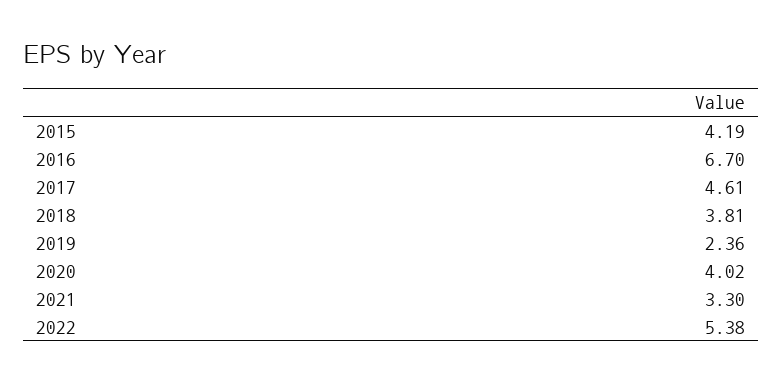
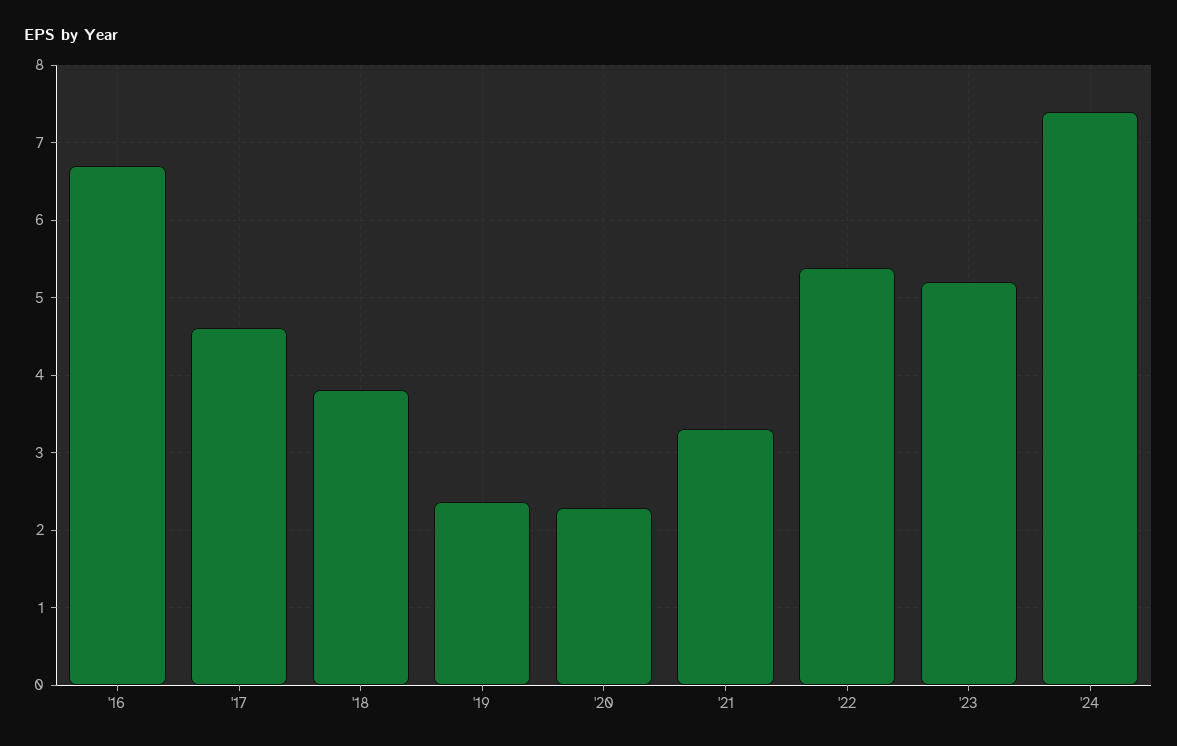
2015: 4.19 -> none
2020: 4.02 -> 2.3
'23: none -> 5.2
'24: none -> 7.4

